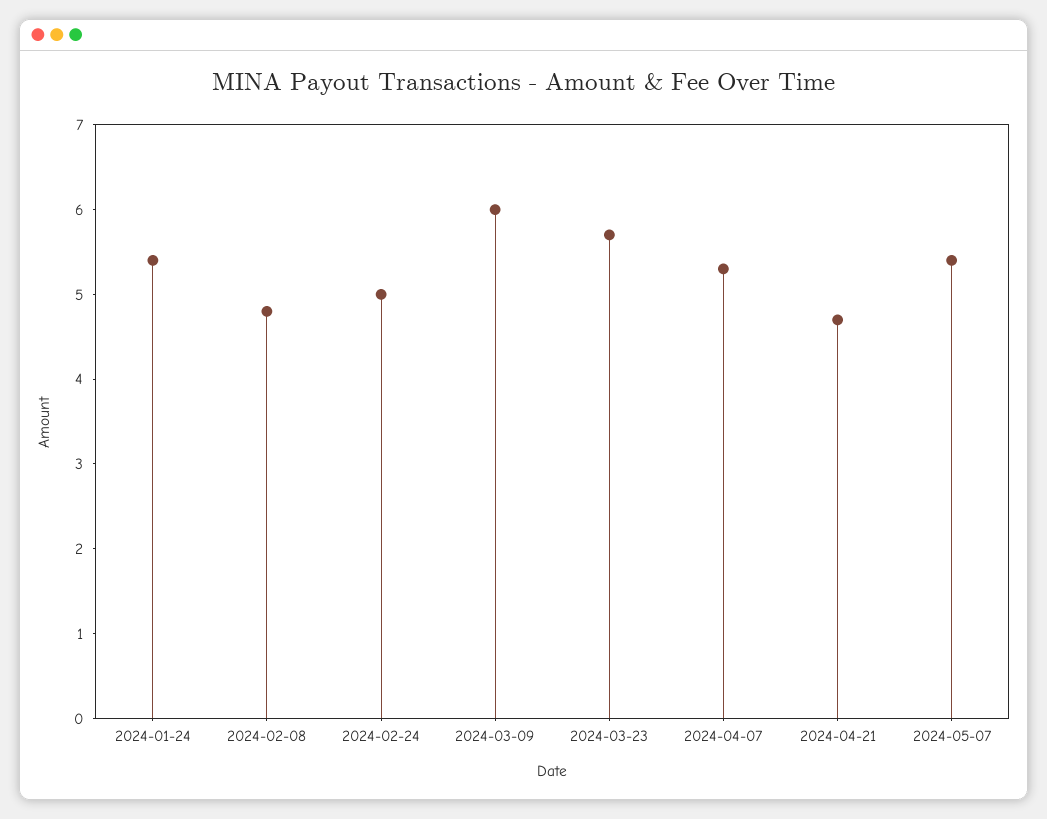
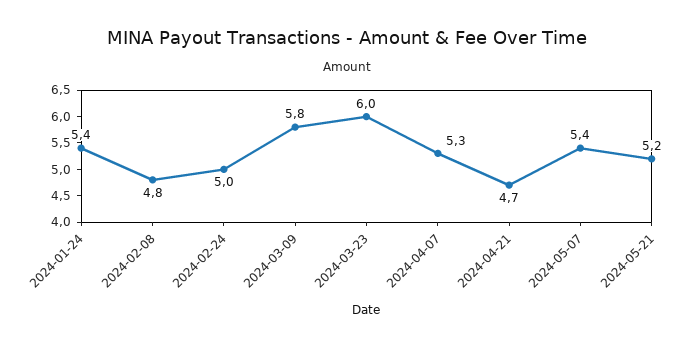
2024-03-09: 6 -> 5.8
2024-03-23: 5.7 -> 6
2024-05-21: none -> 5.2

